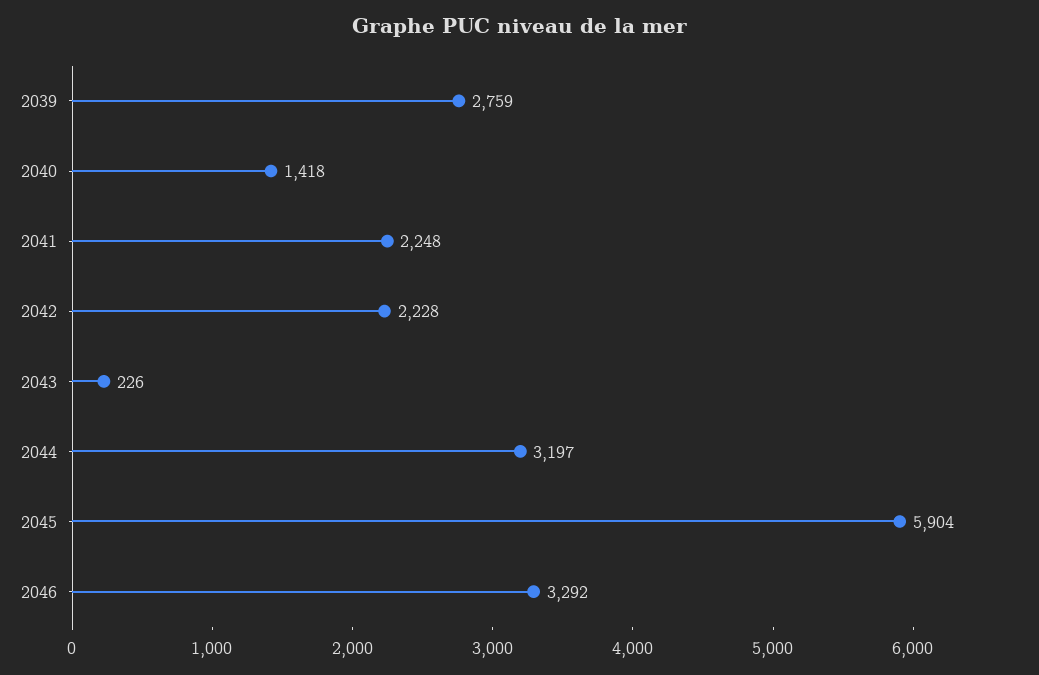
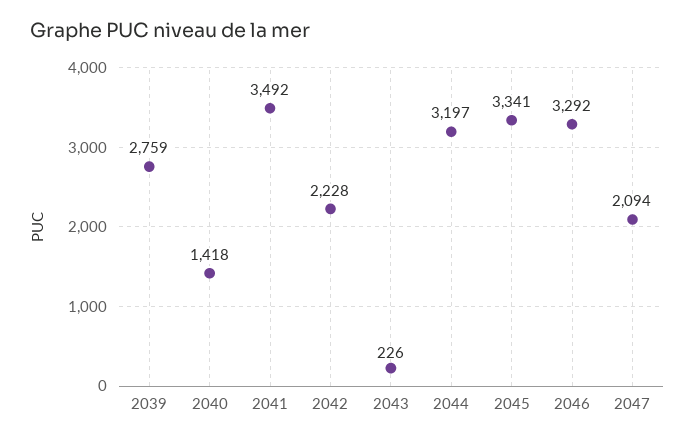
2041: 2248 -> 3492
2045: 5904 -> 3341
2047: none -> 2094

